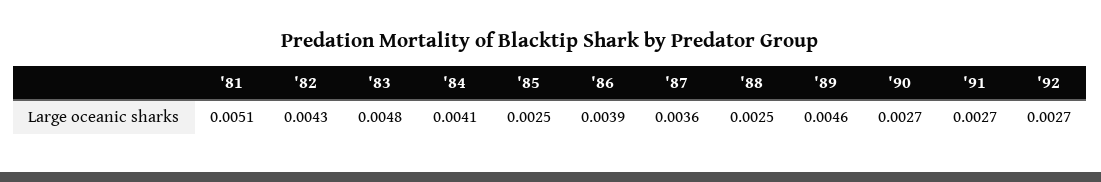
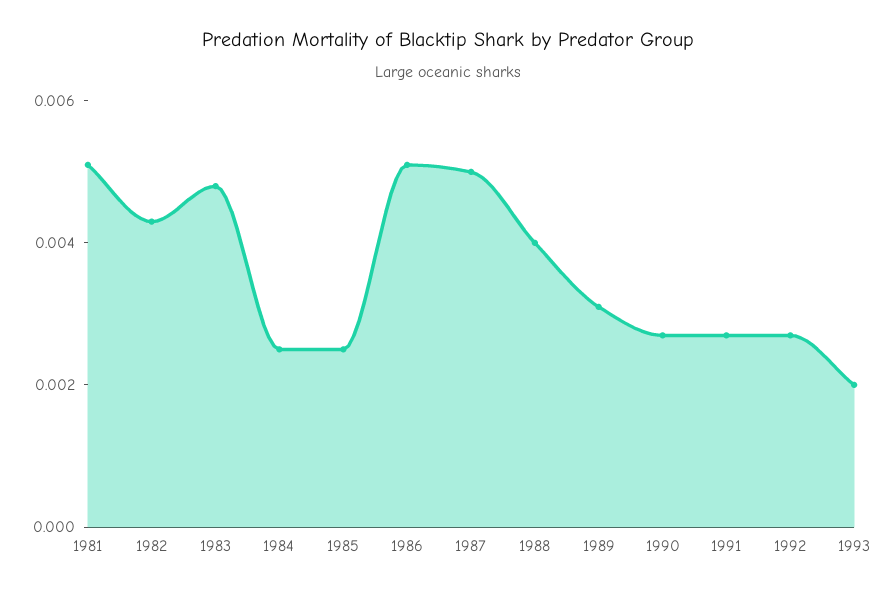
'84: 0.0041 -> 0.0025
'86: 0.0039 -> 0.005
'87: 0.0036 -> 0.005
'88: 0.0025 -> 0.004
'89: 0.0046 -> 0.003
1993: none -> 0.002

